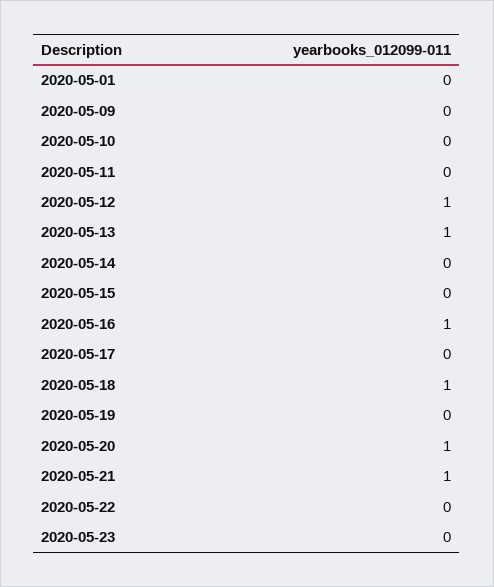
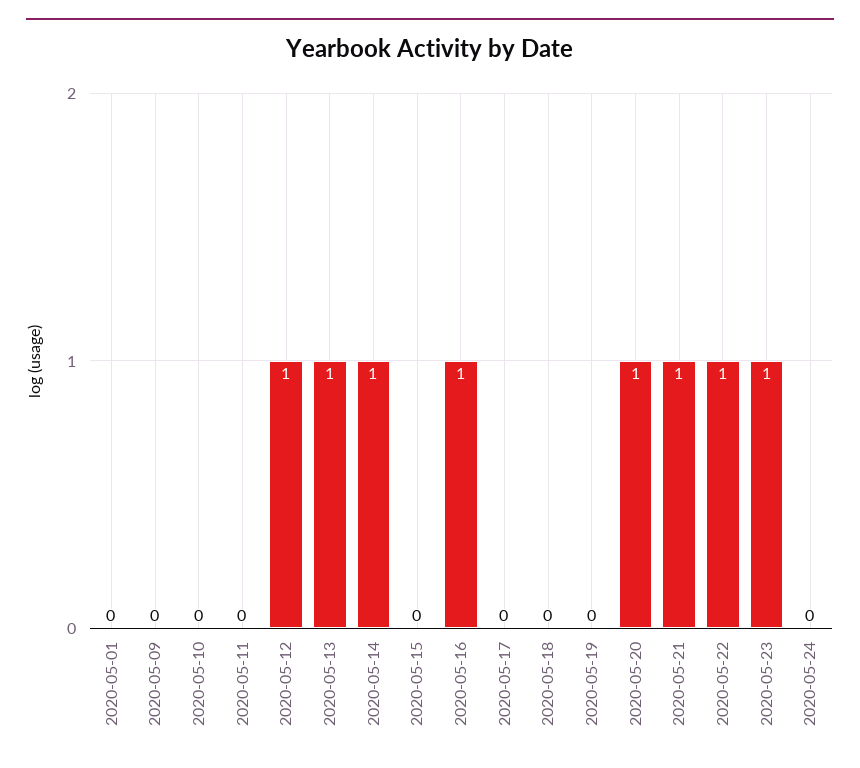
2020-05-14: 0 -> 1
2020-05-18: 1 -> 0
2020-05-22: 0 -> 1
2020-05-23: 0 -> 1
2020-05-24: none -> 0

